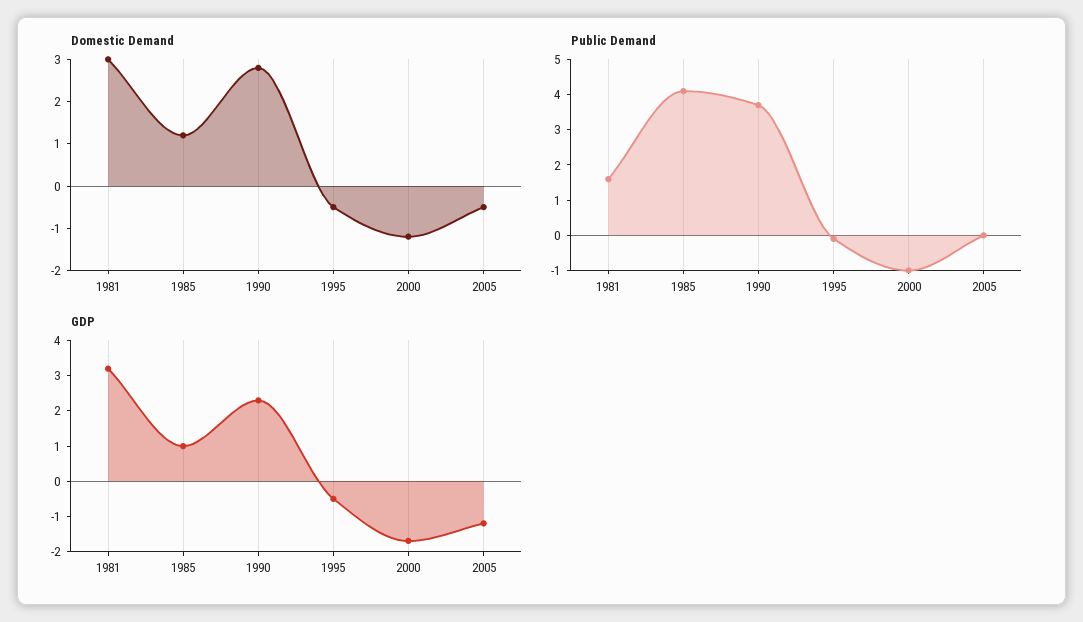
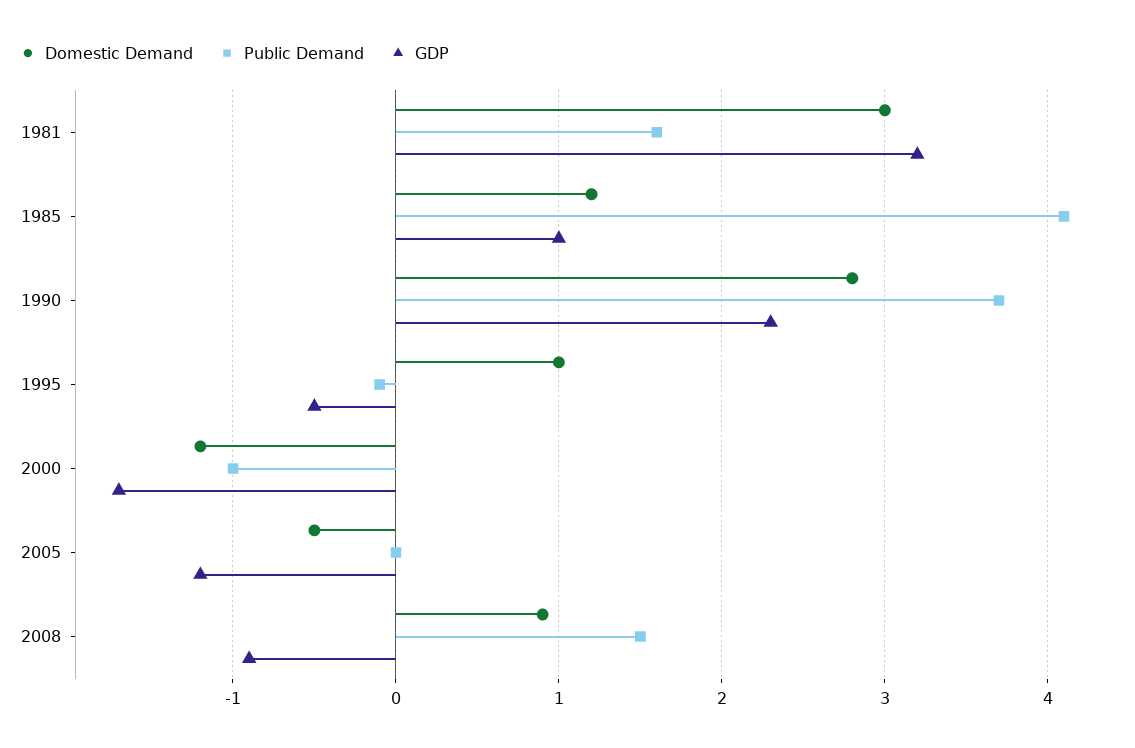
Domestic Demand, 1995: -0.5 -> 1
Domestic Demand, 2008: none -> 0.9
Public Demand, 2008: none -> 1.5
GDP, 2008: none -> -0.9

